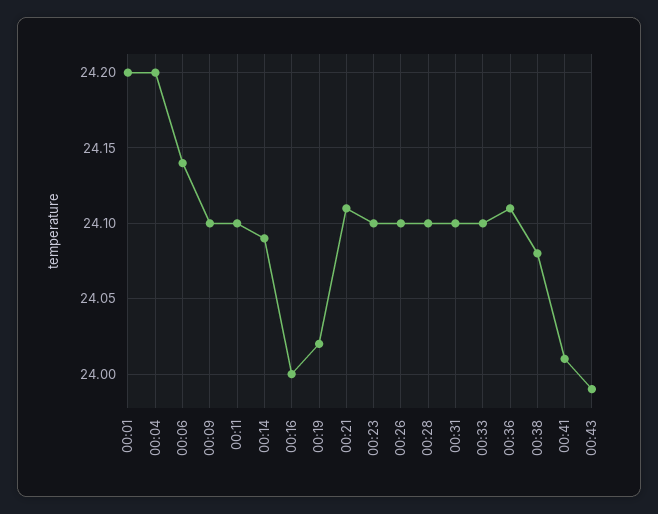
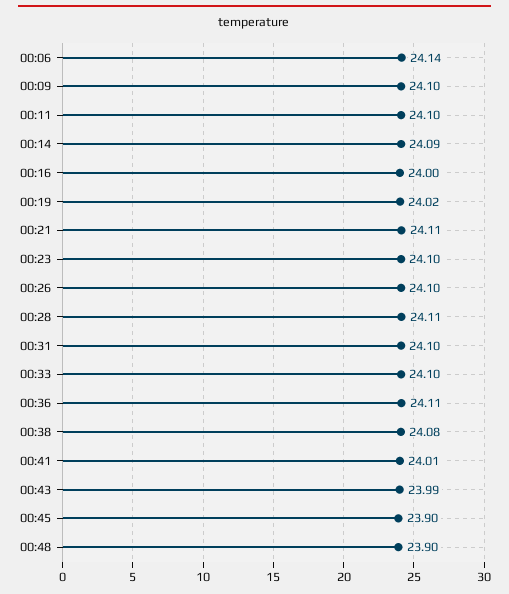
00:01: 24.2 -> none
00:04: 24.2 -> none
00:28: 24.1 -> 24.11
00:45: none -> 23.9
00:48: none -> 23.9

